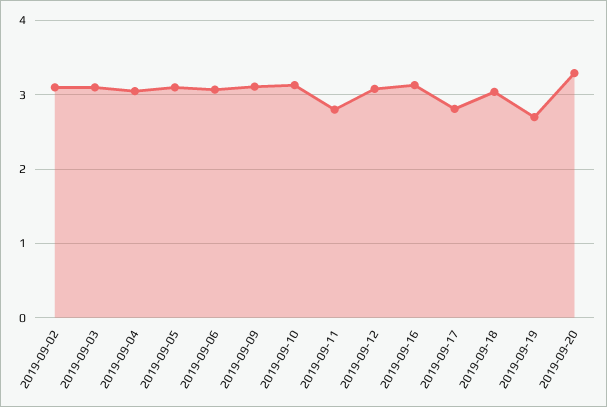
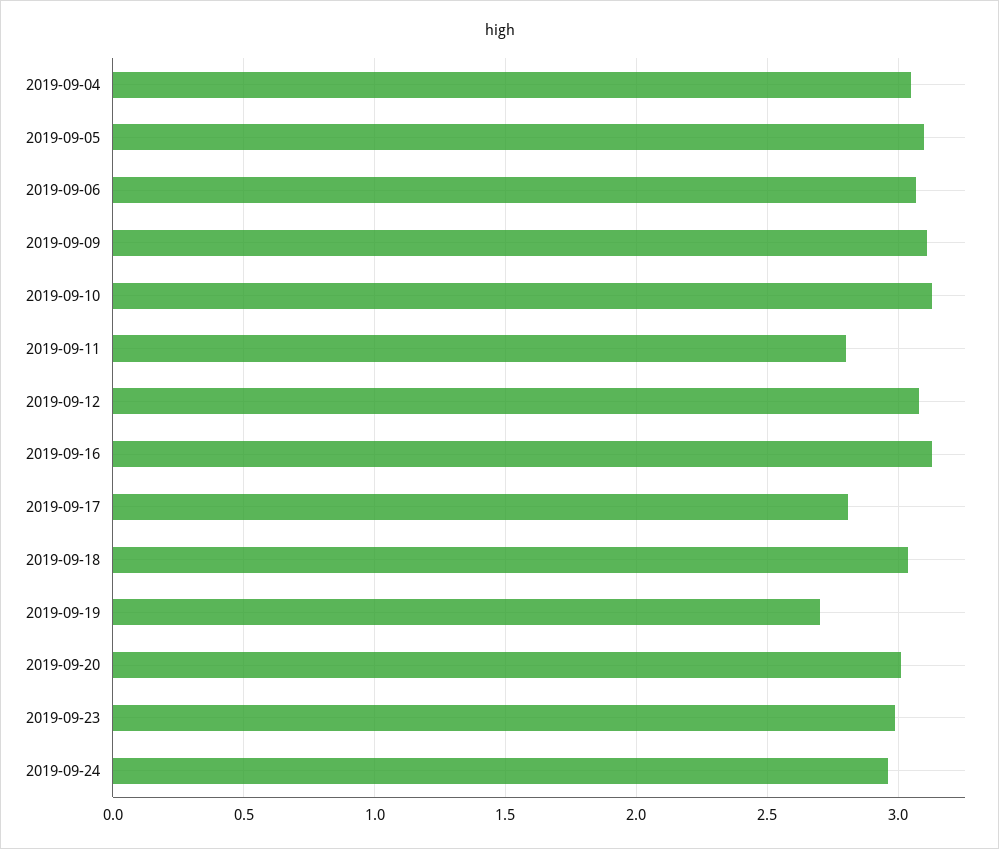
2019-09-02: 3.1 -> none
2019-09-03: 3.1 -> none
2019-09-20: 3.3 -> 3
2019-09-23: none -> 3
2019-09-24: none -> 2.95

